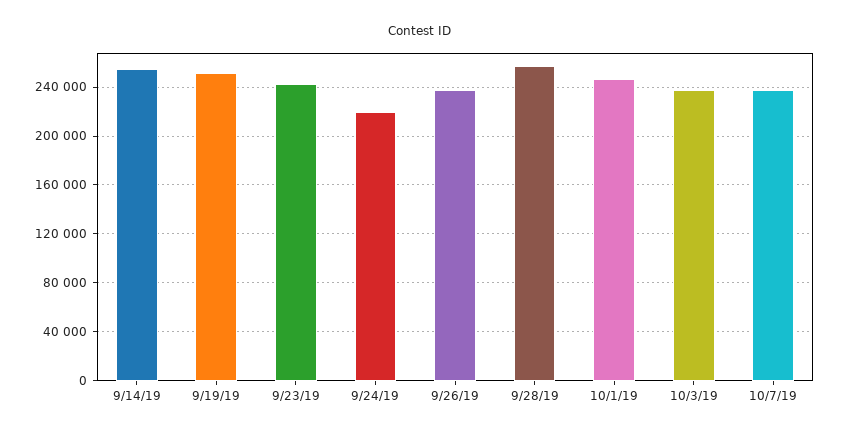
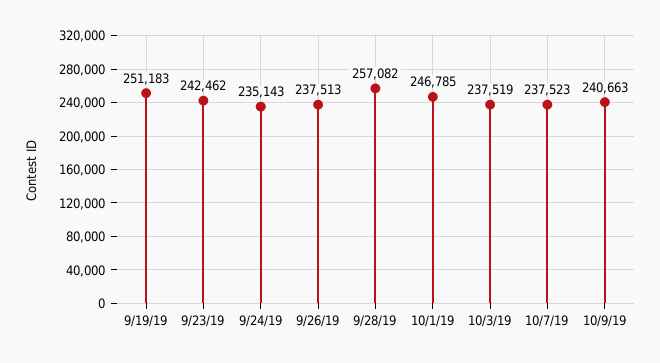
9/14/19: 255000 -> none
9/24/19: 220000 -> 235143
10/9/19: none -> 240663

